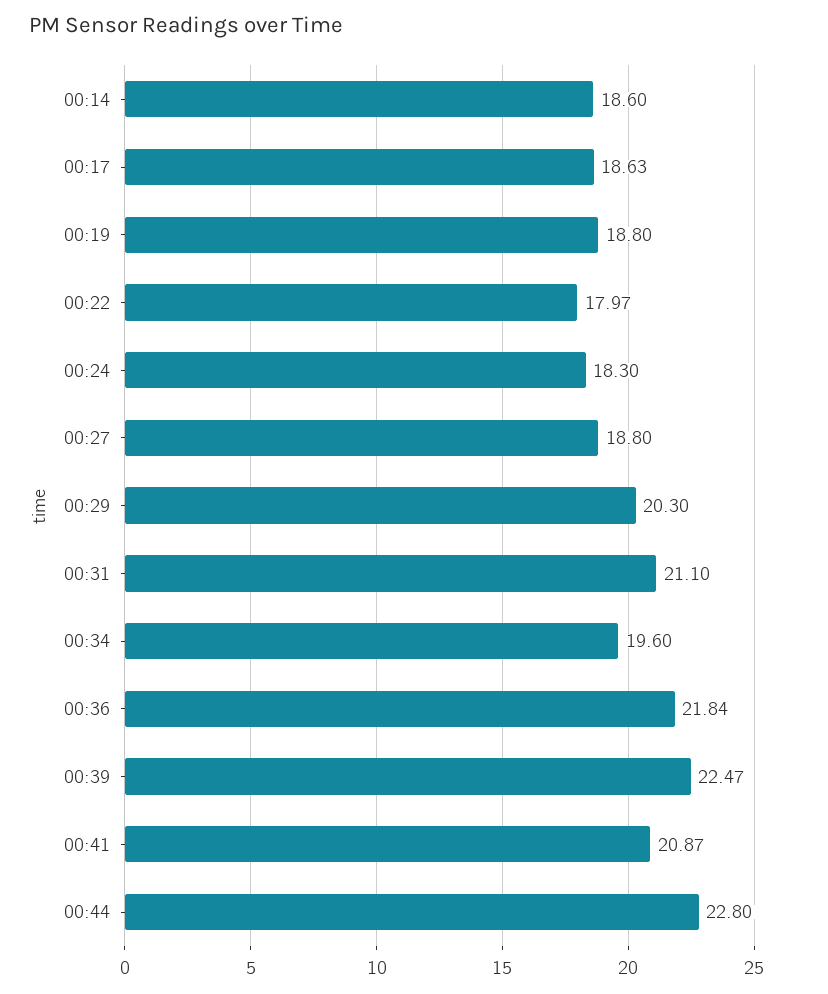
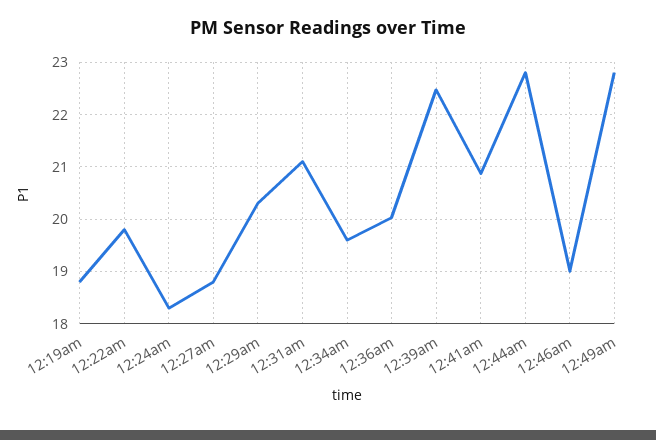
00:14: 18.6 -> none
00:17: 18.63 -> none
00:22: 17.97 -> 19.8
00:36: 21.84 -> 20
12:46am: none -> 19
12:49am: none -> 22.8

